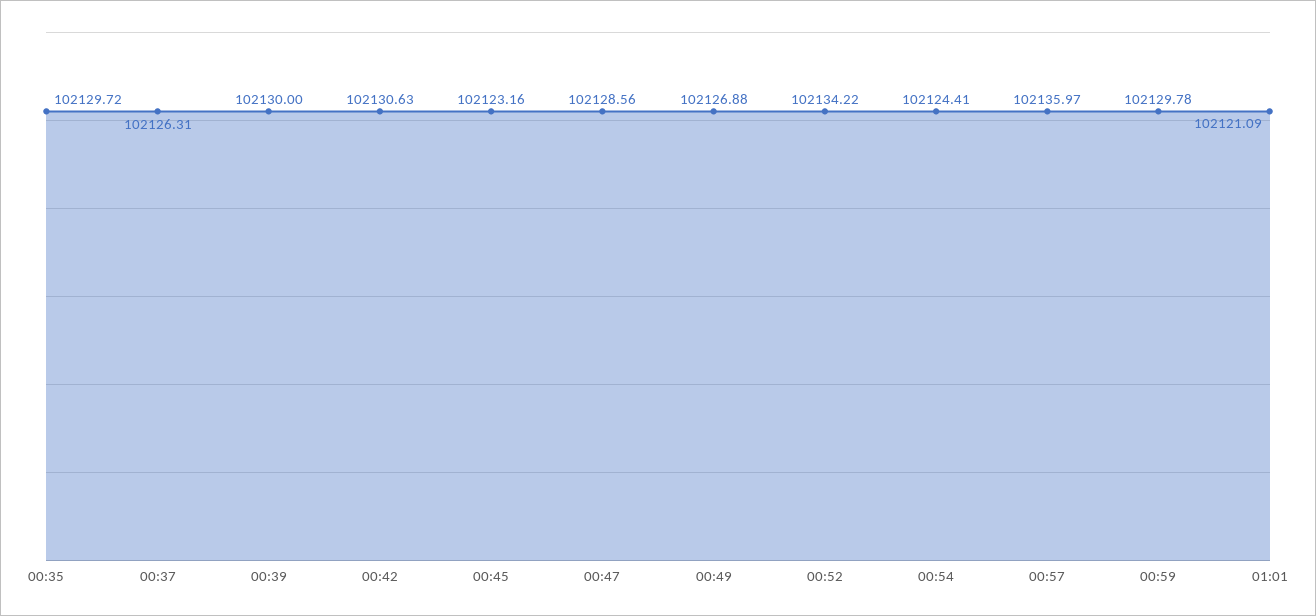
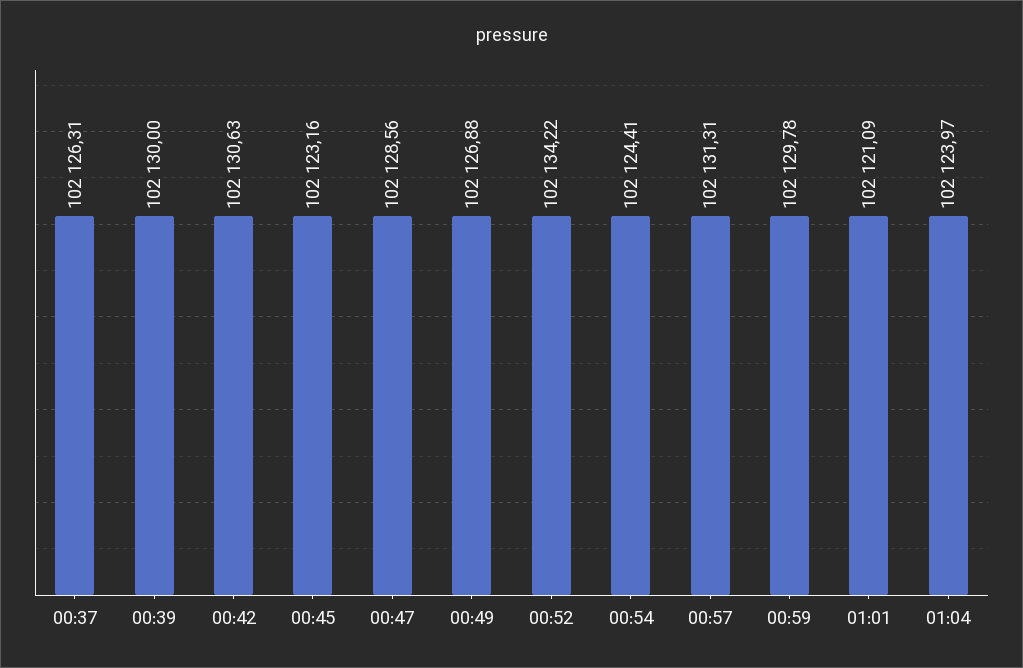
00:35: 102129.72 -> none
00:57: 102135.97 -> 102131.31
01:04: none -> 102123.97

